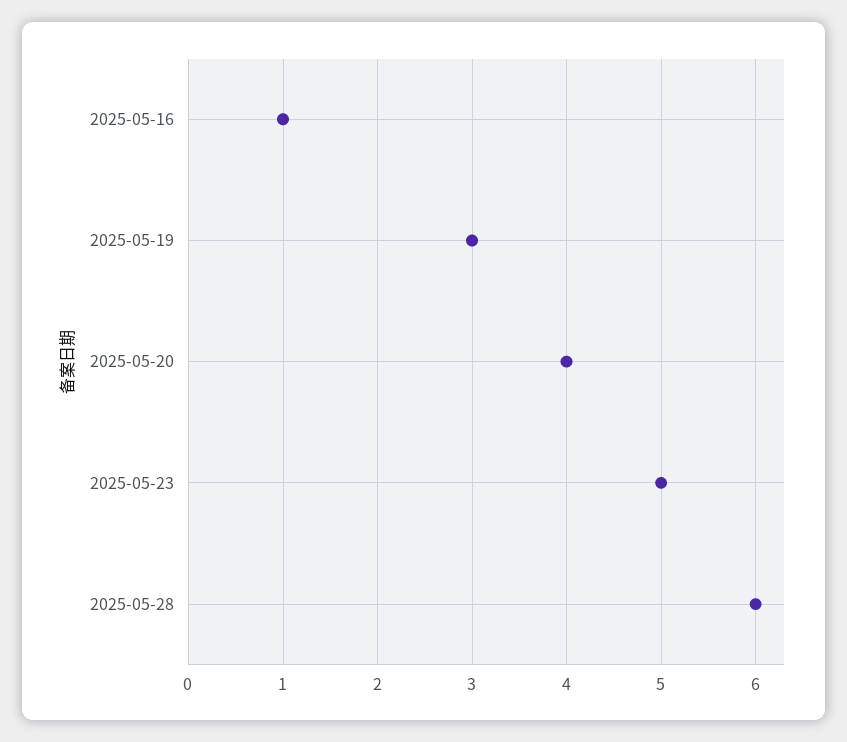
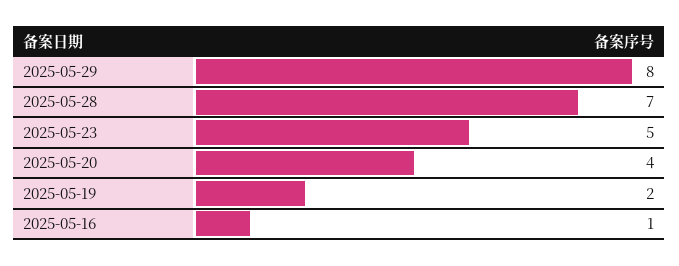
2025-05-19: 3 -> 2
2025-05-28: 6 -> 7
2025-05-29: none -> 8

